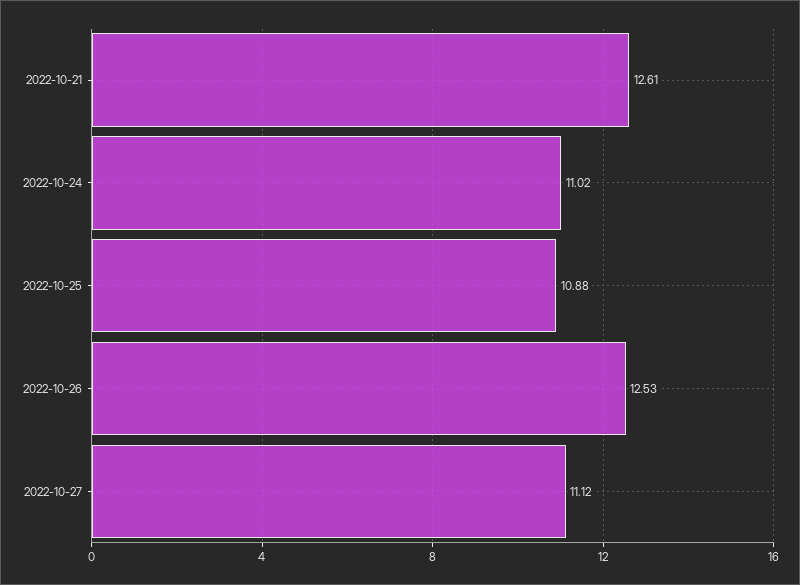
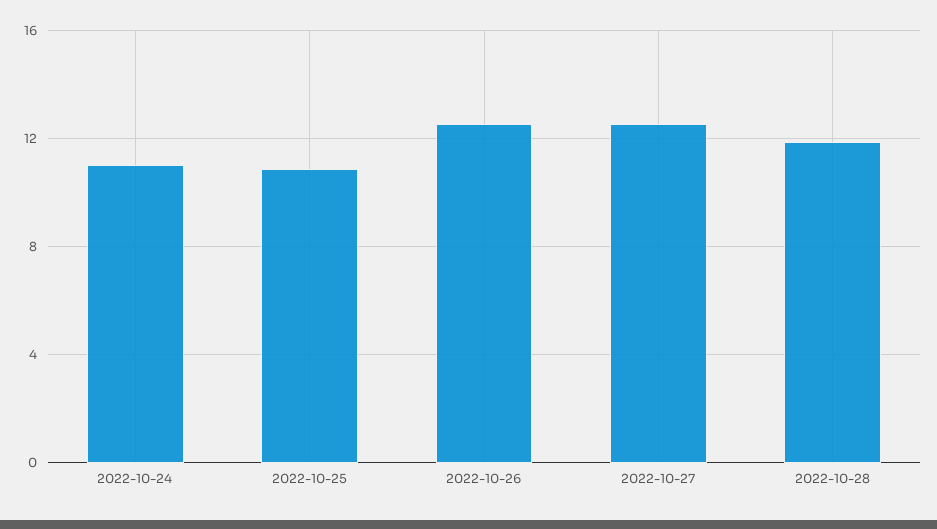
2022-10-21: 12.61 -> none
2022-10-27: 11.12 -> 12.5
2022-10-28: none -> 12

